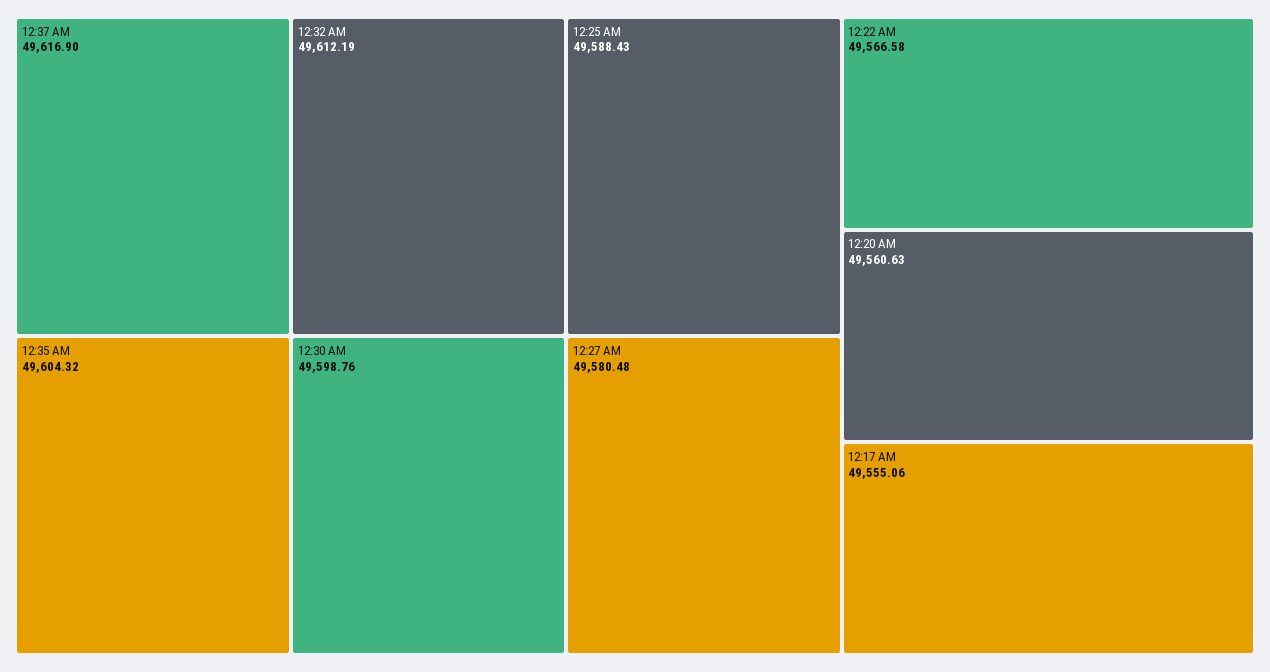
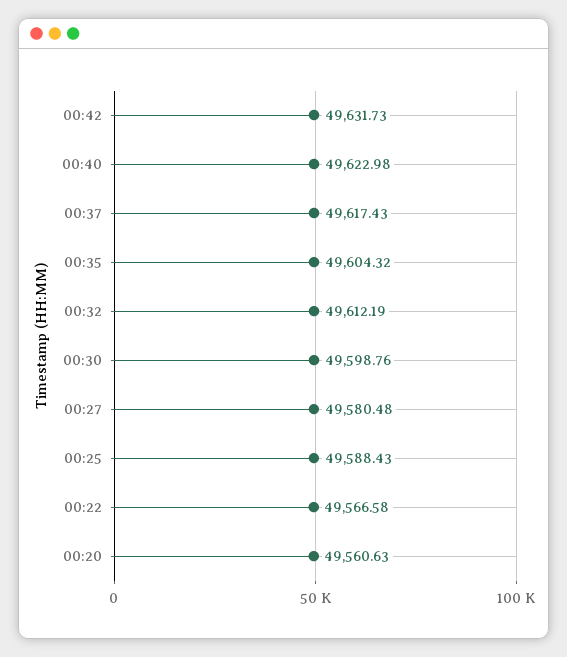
12:37 AM: 49616.9 -> 49617.43
12:17 AM: 49555.06 -> none
00:42: none -> 49631.73
00:40: none -> 49622.98

